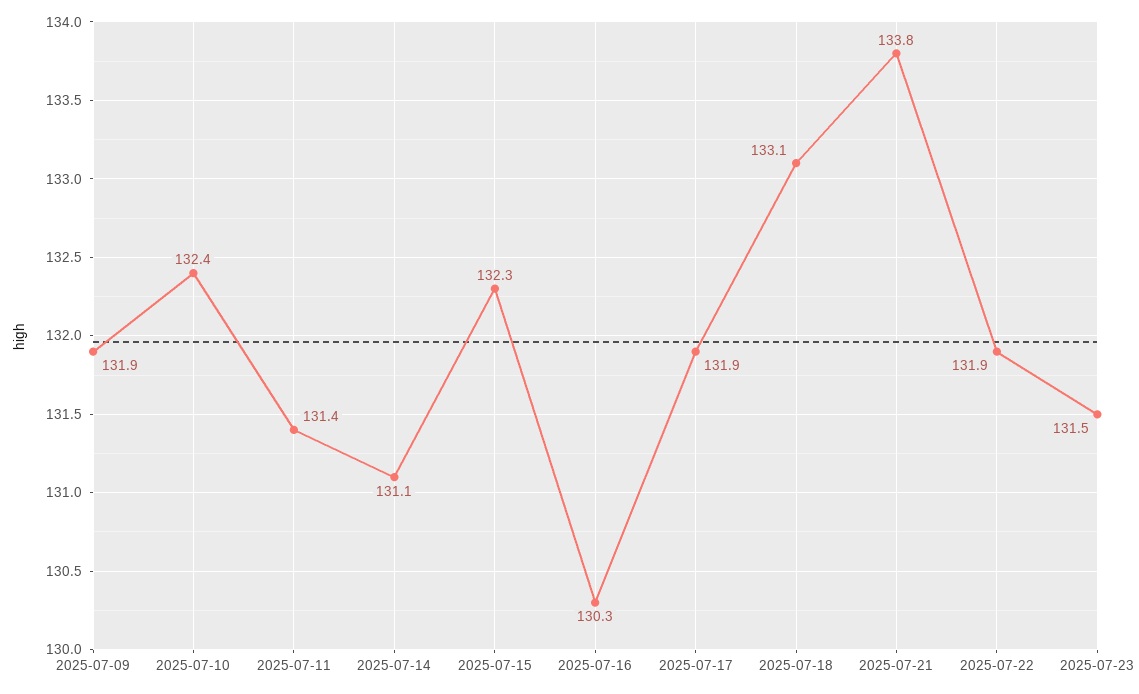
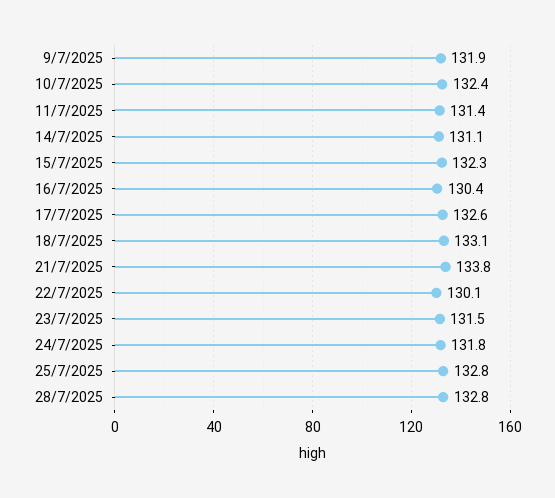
2025-07-16: 130.3 -> 130.4
2025-07-17: 131.9 -> 132.6
2025-07-22: 131.9 -> 130.1
24/7/2025: none -> 131.8
25/7/2025: none -> 132.8
28/7/2025: none -> 132.8

